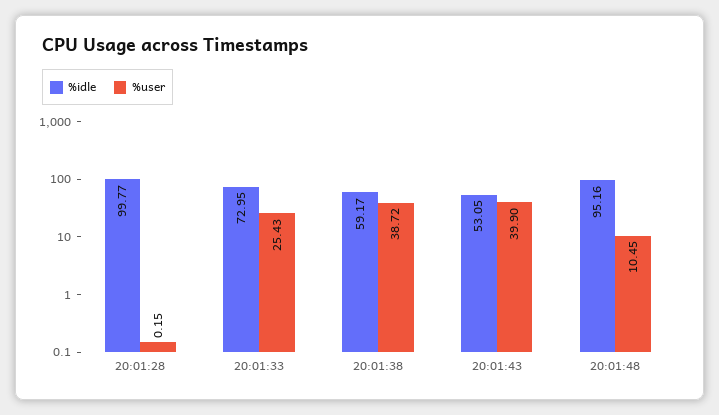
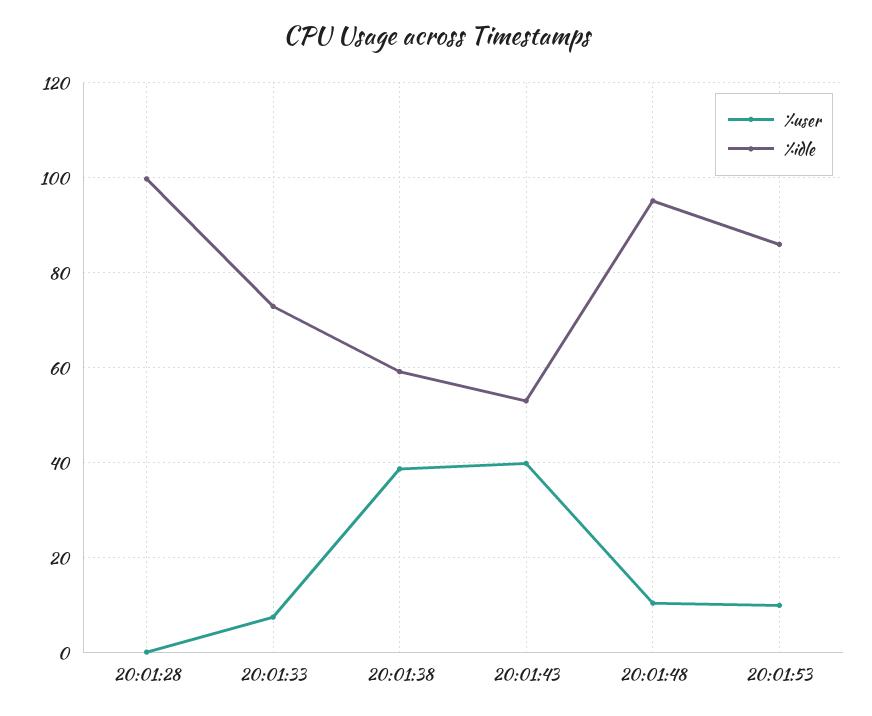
%user, 20:01:33: 25.43 -> 8
%user, 20:01:53: none -> 10
%idle, 20:01:53: none -> 86

